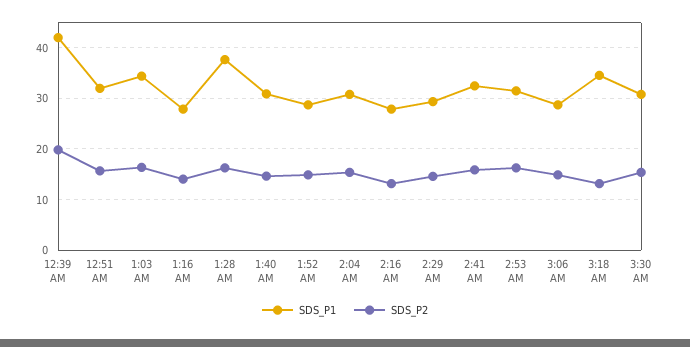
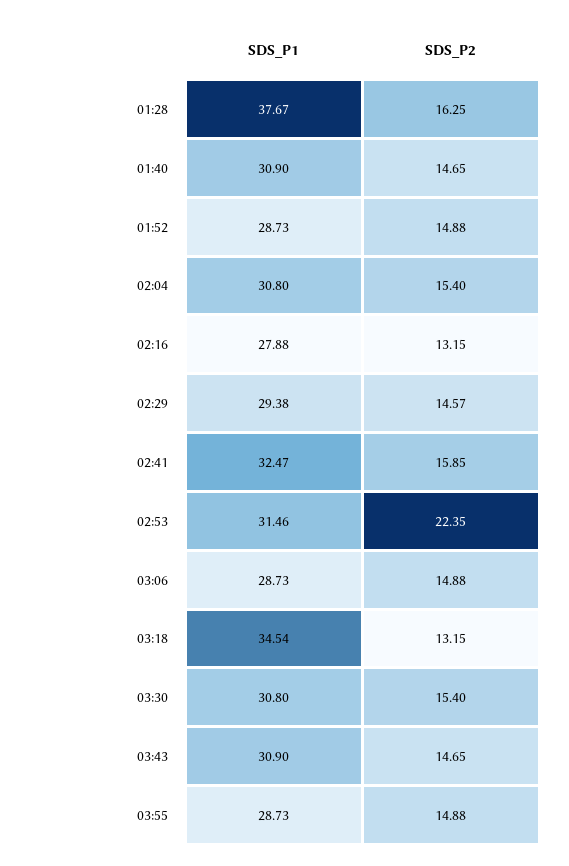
SDS_P1, 12:39 AM: 42 -> none
SDS_P2, 12:39 AM: 20 -> none
SDS_P1, 12:51 AM: 32 -> none
SDS_P2, 12:51 AM: 16 -> none
SDS_P1, 1:03 AM: 34 -> none
SDS_P2, 1:03 AM: 16 -> none
SDS_P1, 1:16 AM: 28 -> none
SDS_P2, 1:16 AM: 14 -> none
SDS_P2, 2:53 AM: 16 -> 22.35
SDS_P1, 03:43: none -> 30.9
SDS_P2, 03:43: none -> 14.65
SDS_P1, 03:55: none -> 28.73
SDS_P2, 03:55: none -> 14.88

